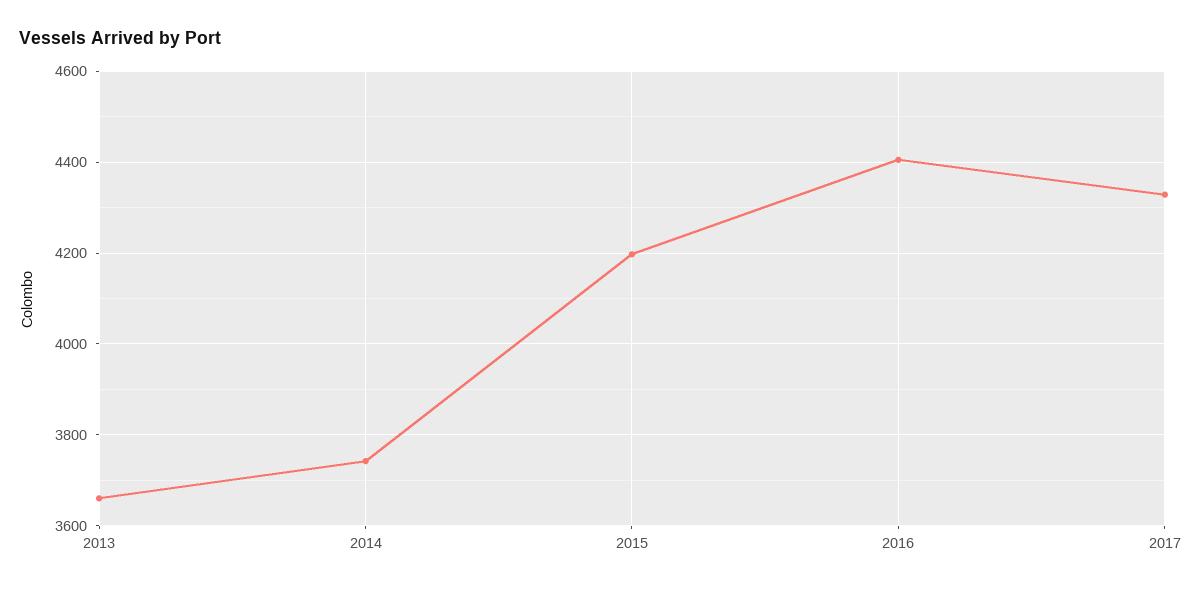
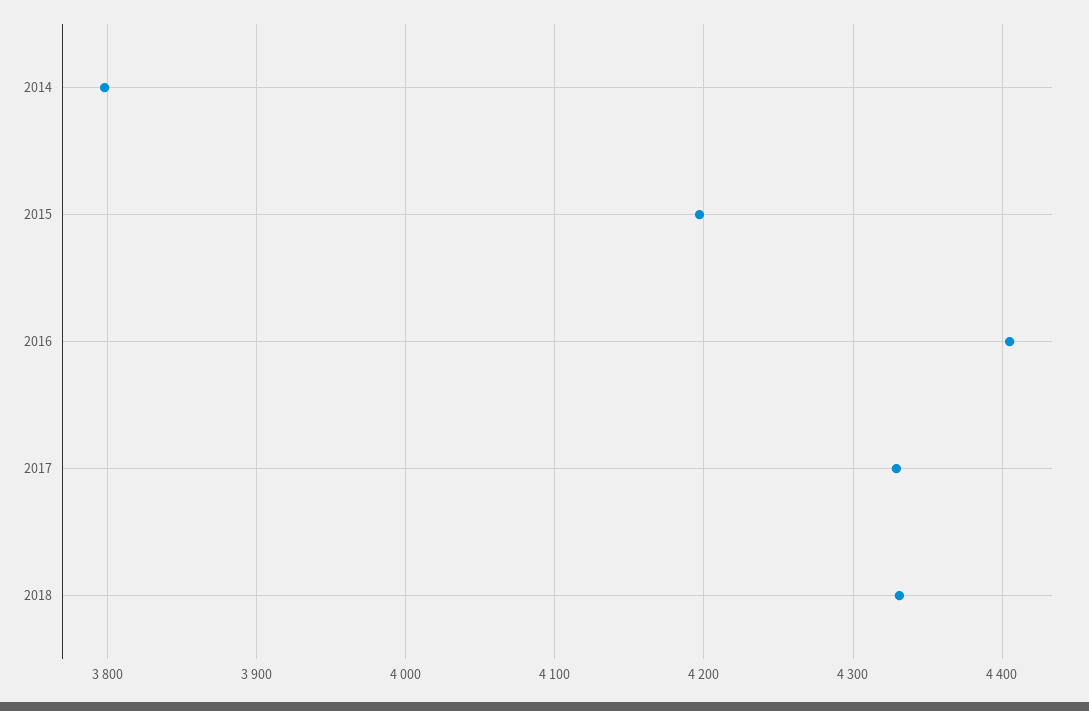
2013: 3660 -> none
2014: 3740 -> 3800
2018: none -> 4330

